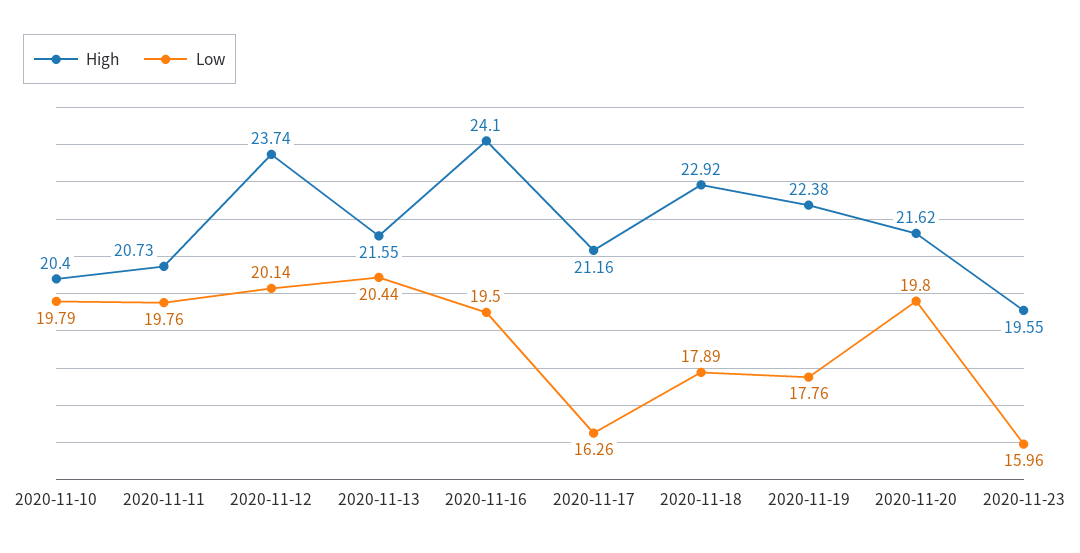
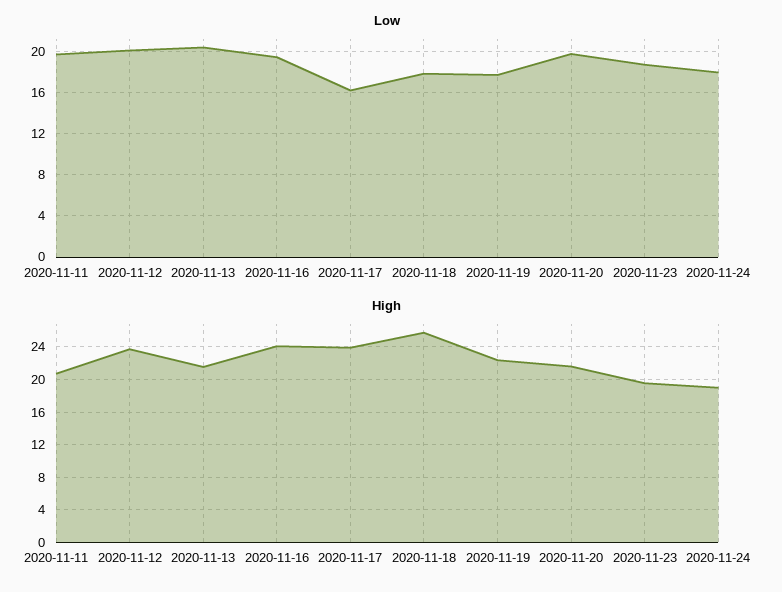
High, 2020-11-10: 20.4 -> none
Low, 2020-11-10: 19.79 -> none
High, 2020-11-17: 21.16 -> 24
High, 2020-11-18: 22.92 -> 26
Low, 2020-11-23: 15.96 -> 19
Low, 2020-11-24: none -> 18
High, 2020-11-24: none -> 19

